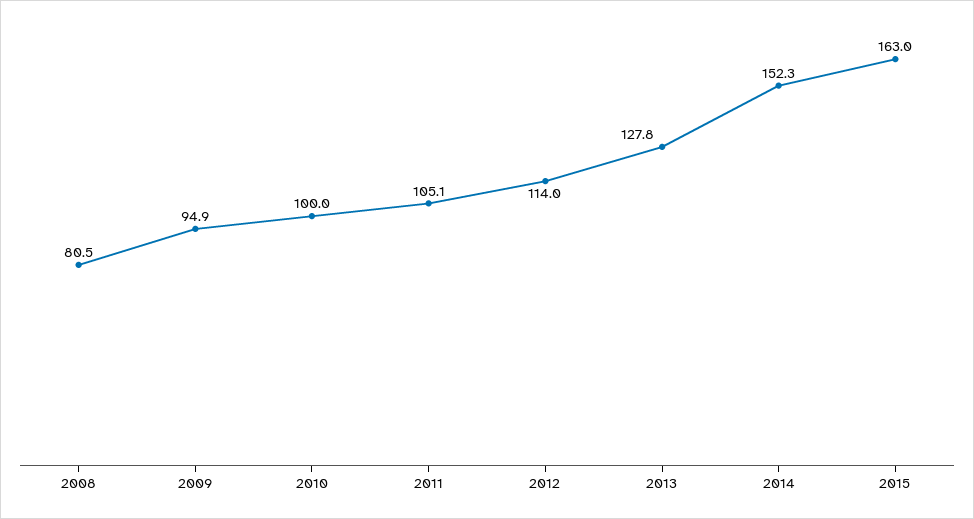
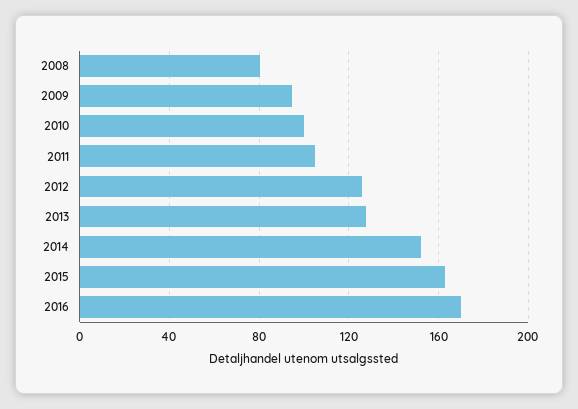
2012: 114 -> 125
2016: none -> 170

